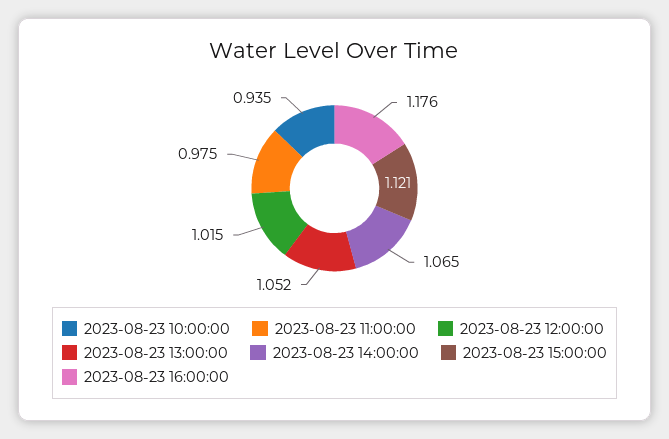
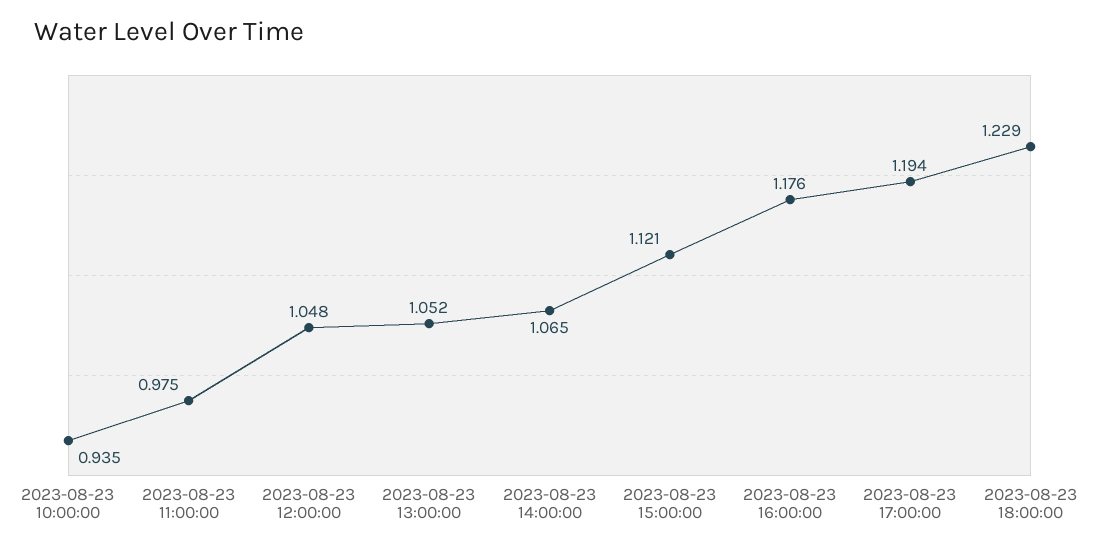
2023-08-23 12:00:00: 1.015 -> 1.048
2023-08-23 17:00:00: none -> 1.194
2023-08-23 18:00:00: none -> 1.229

